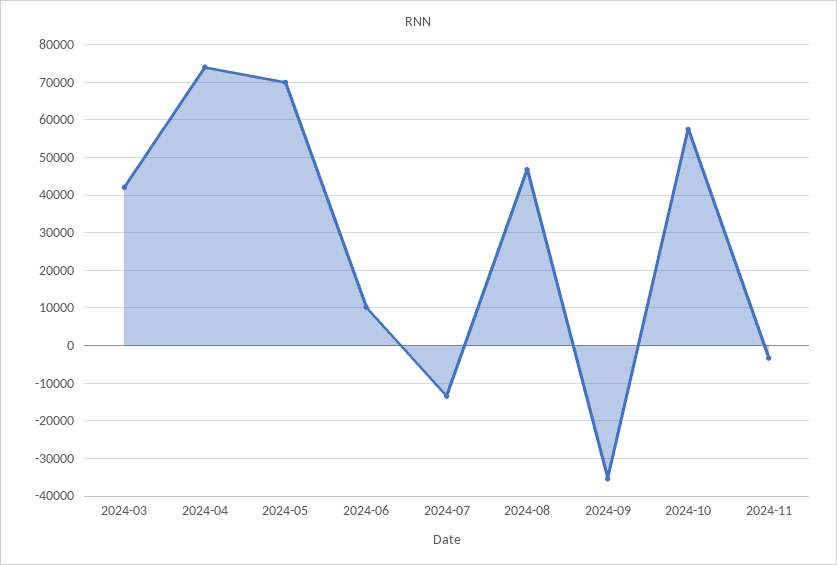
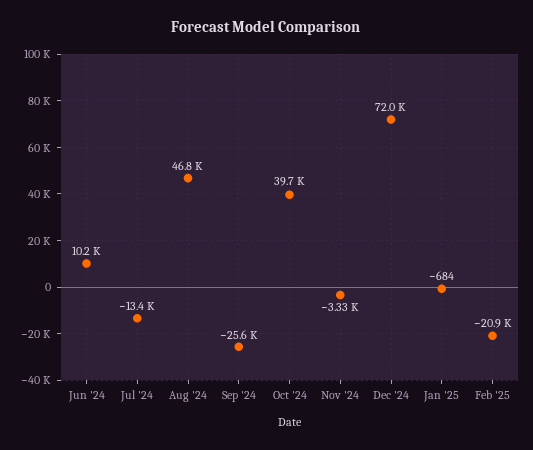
2024-03: 42000 -> none
2024-04: 74000 -> none
2024-05: 70000 -> none
2024-09: -36000 -> -25600
2024-10: 58000 -> 39700
Dec '24: none -> 72000
Jan '25: none -> -684
Feb '25: none -> -20900

